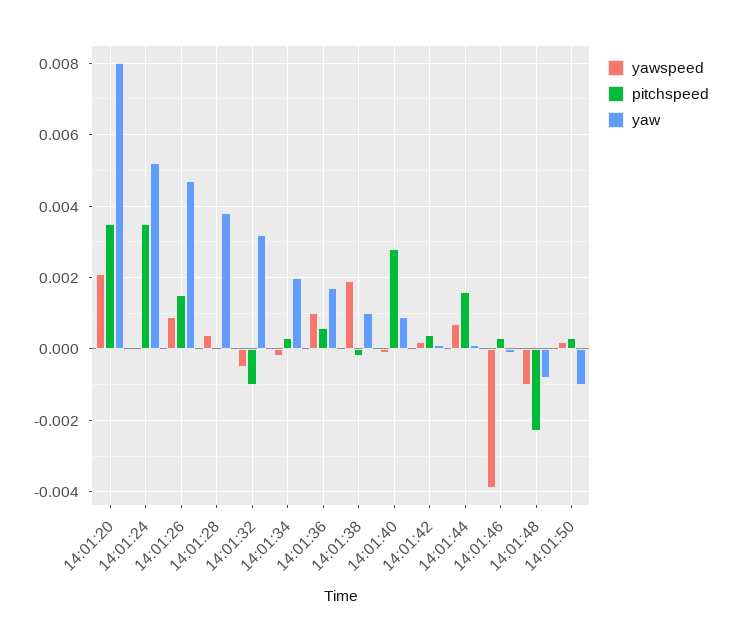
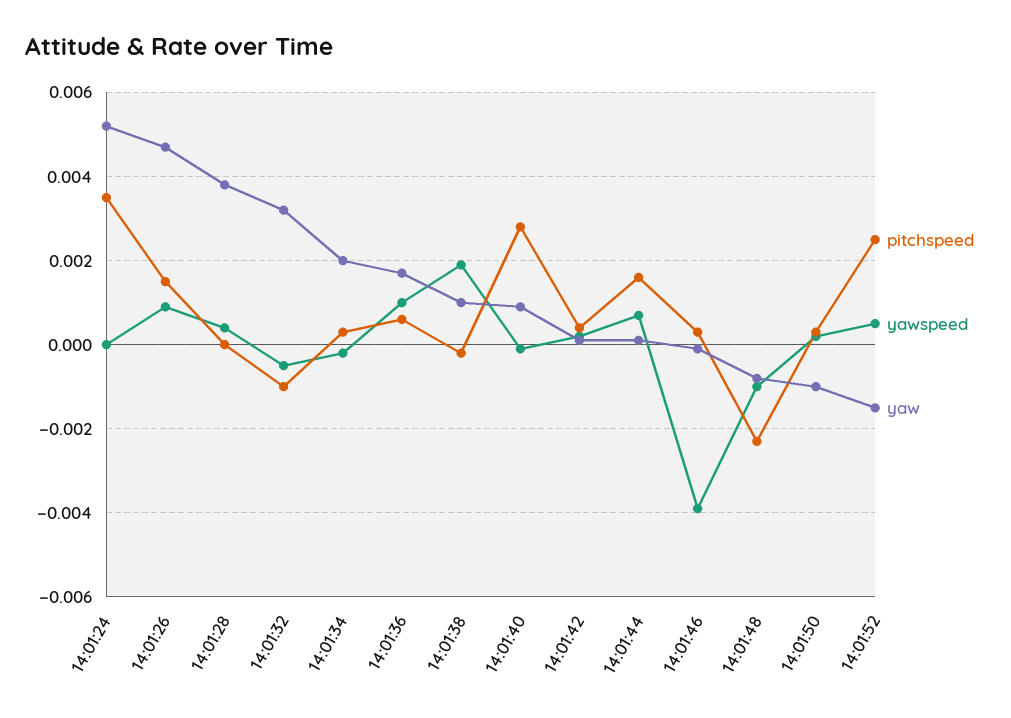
yawspeed, 14:01:20: 0.002 -> none
pitchspeed, 14:01:20: 0.0035 -> none
yaw, 14:01:20: 0.008 -> none
pitchspeed, 14:01:52: none -> 0.0025
yawspeed, 14:01:52: none -> 0.0005
yaw, 14:01:52: none -> -0.0015

